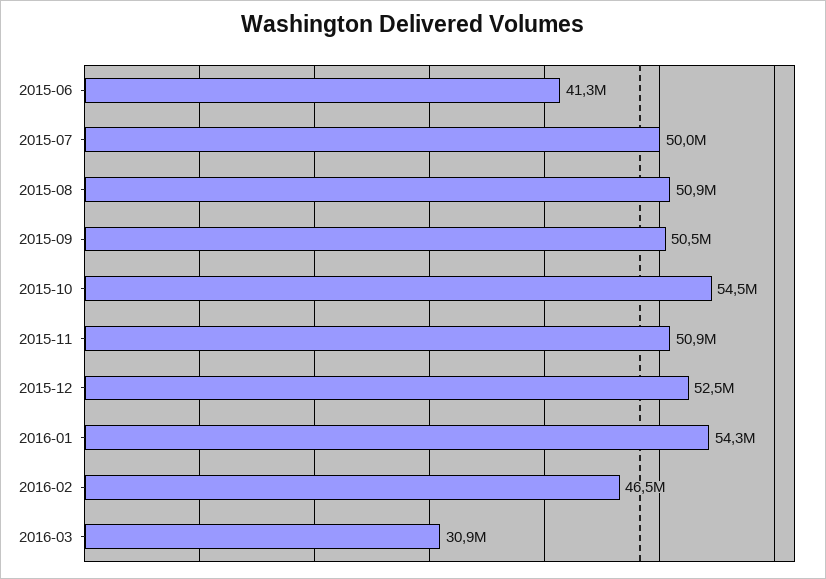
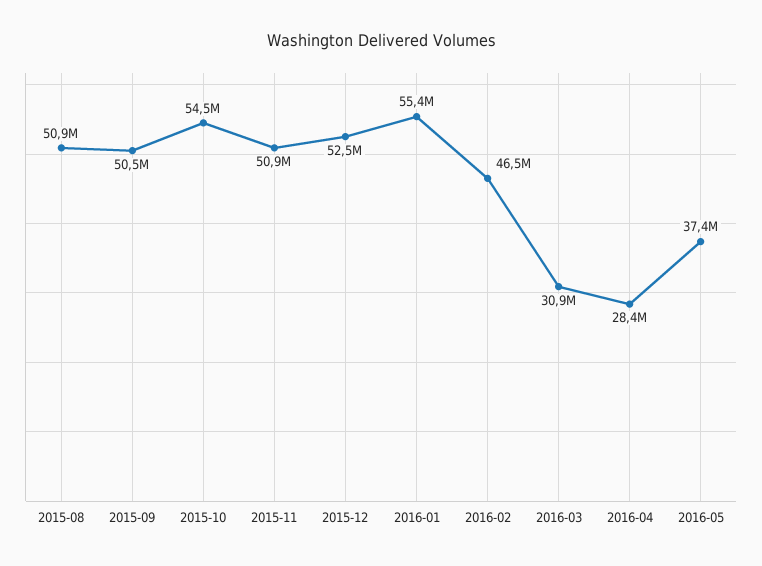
2015-06: 41300000 -> none
2015-07: 50000000 -> none
2016-01: 54300000 -> 55400000
2016-04: none -> 28400000
2016-05: none -> 37400000

